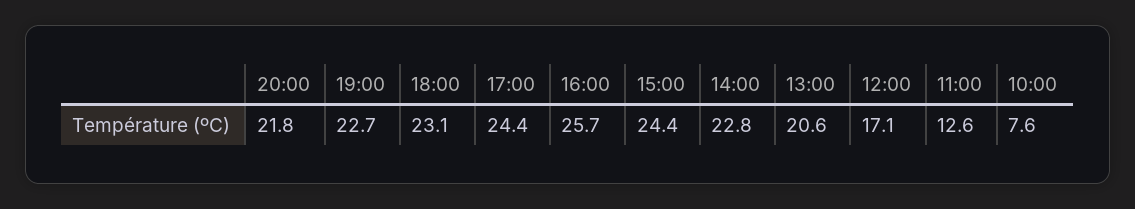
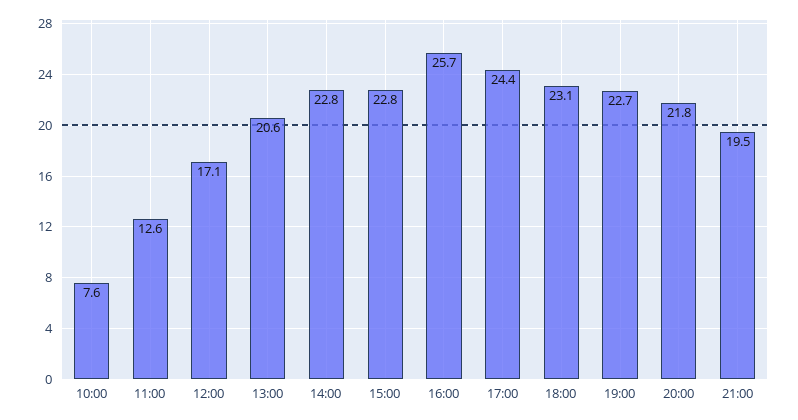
15:00: 24.4 -> 22.8
21:00: none -> 19.5

